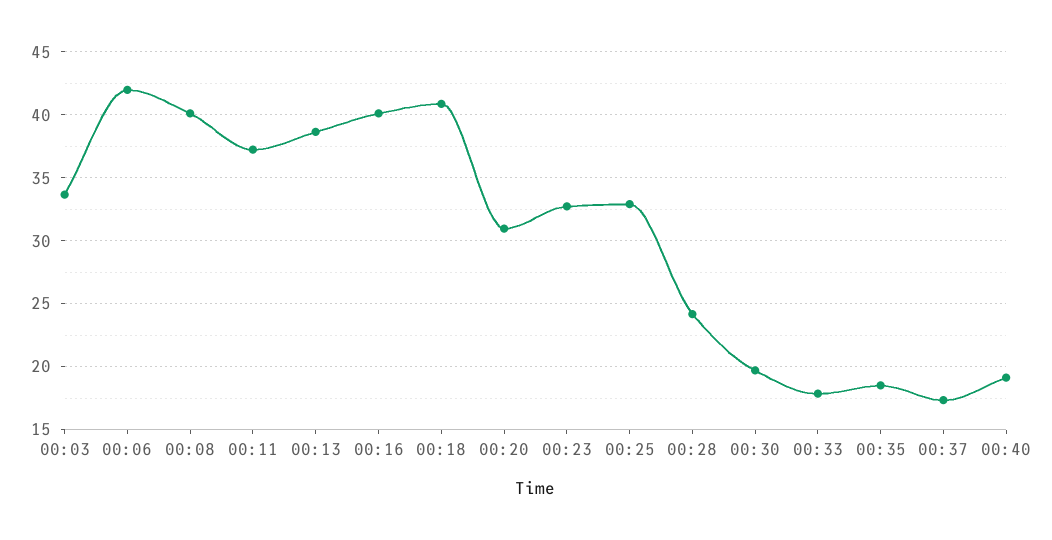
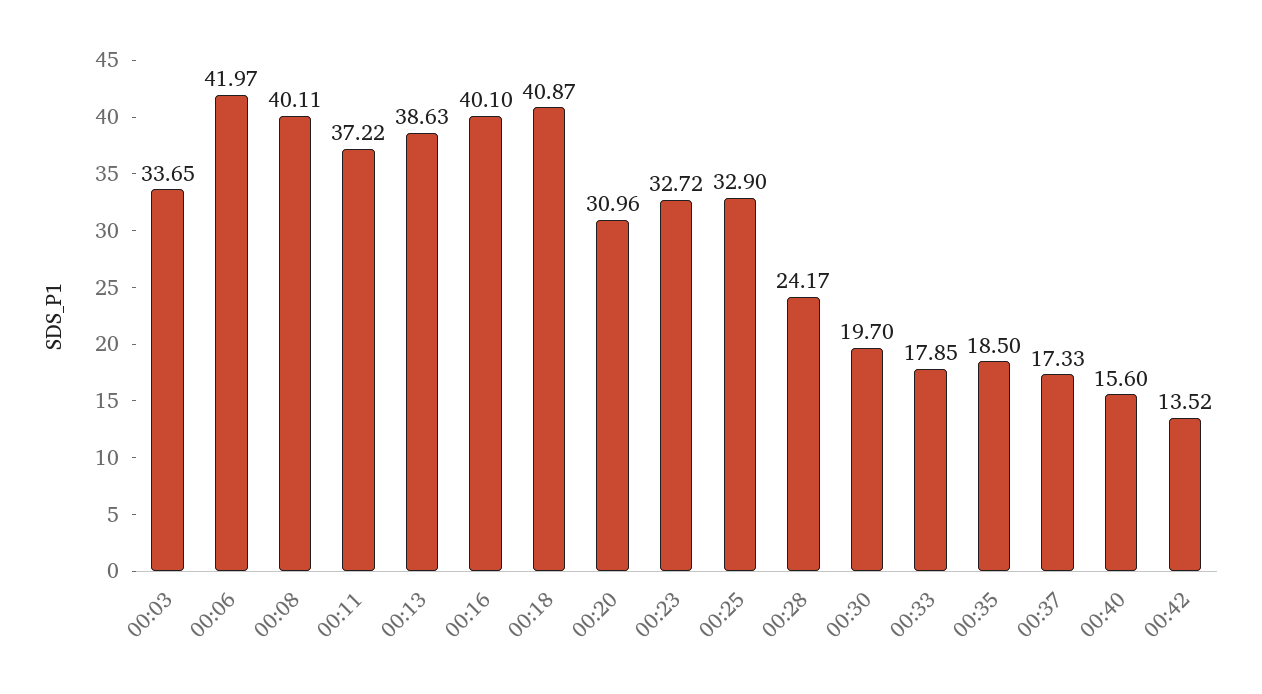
00:40: 19 -> 15.6
00:42: none -> 13.52

